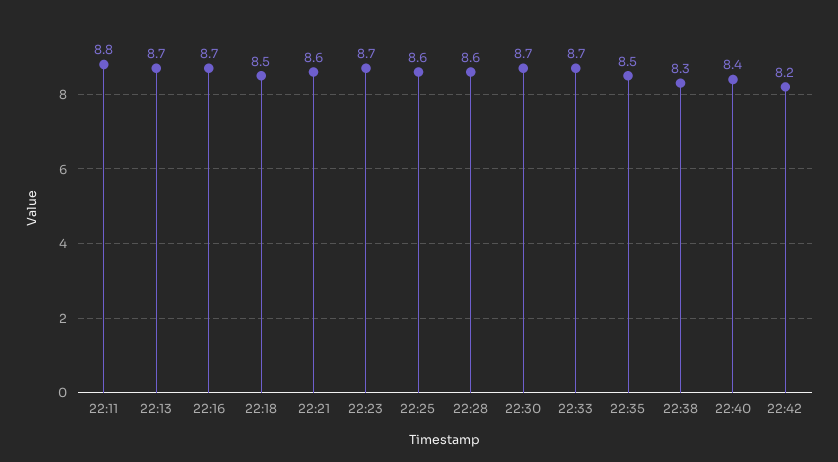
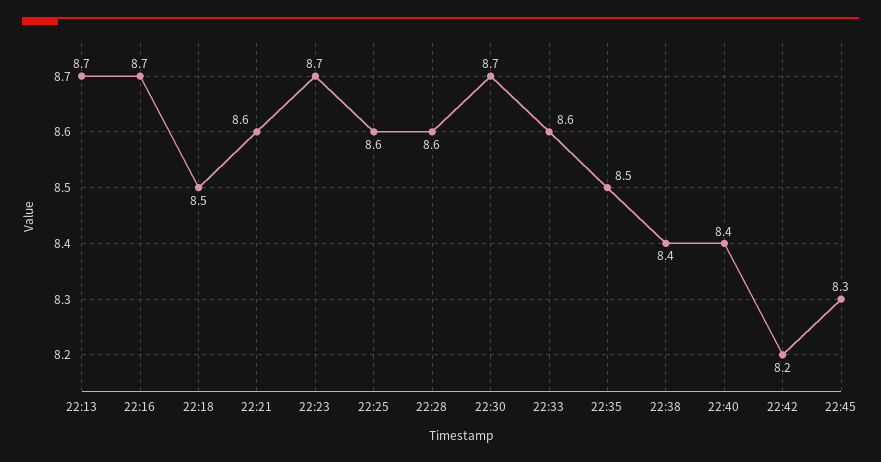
22:11: 8.8 -> none
22:33: 8.7 -> 8.6
22:38: 8.3 -> 8.4
22:45: none -> 8.3

